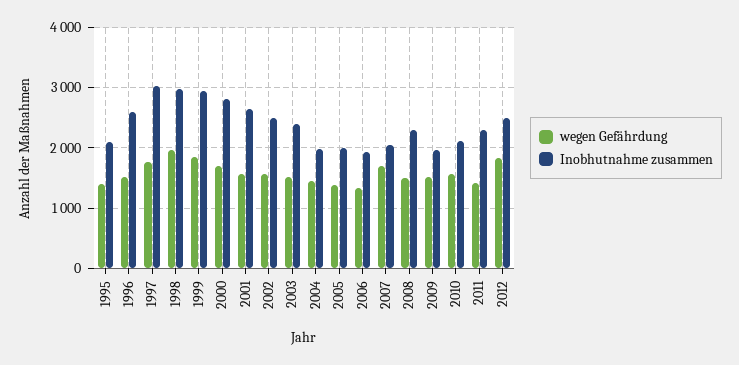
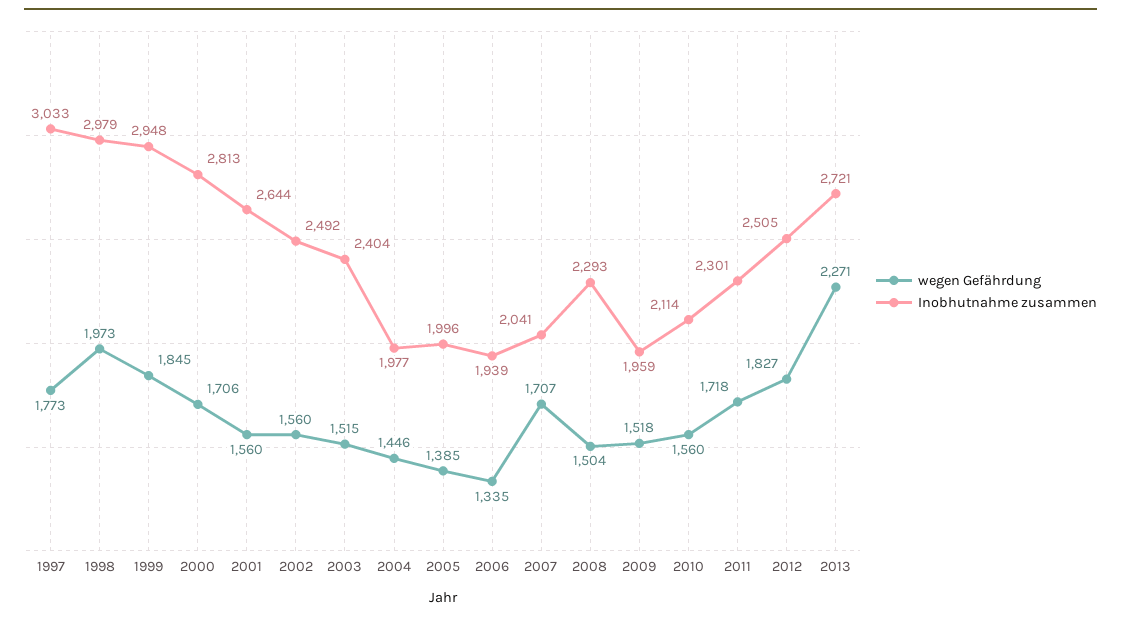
wegen Gefährdung, 1995: 1400 -> none
Inobhutnahme zusammen, 1995: 2100 -> none
wegen Gefährdung, 1996: 1500 -> none
Inobhutnahme zusammen, 1996: 2600 -> none
wegen Gefährdung, 2011: 1400 -> 1718
wegen Gefährdung, 2013: none -> 2271
Inobhutnahme zusammen, 2013: none -> 2721

